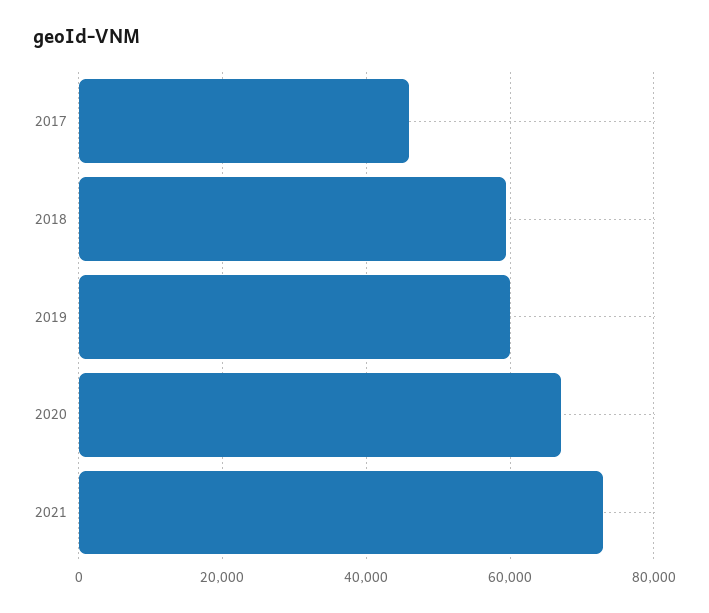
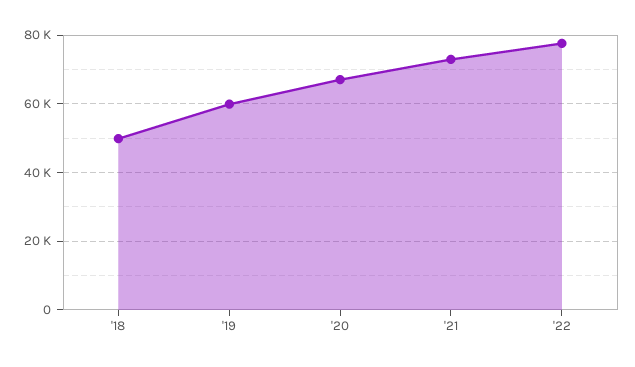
2017: 46000 -> none
2018: 60000 -> 50000
'22: none -> 78000

